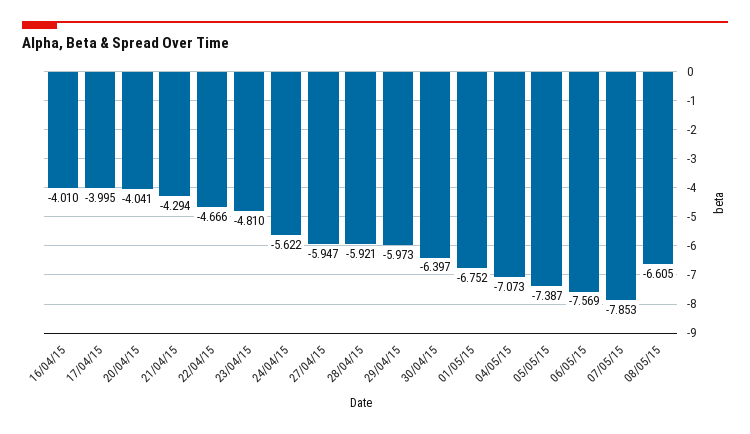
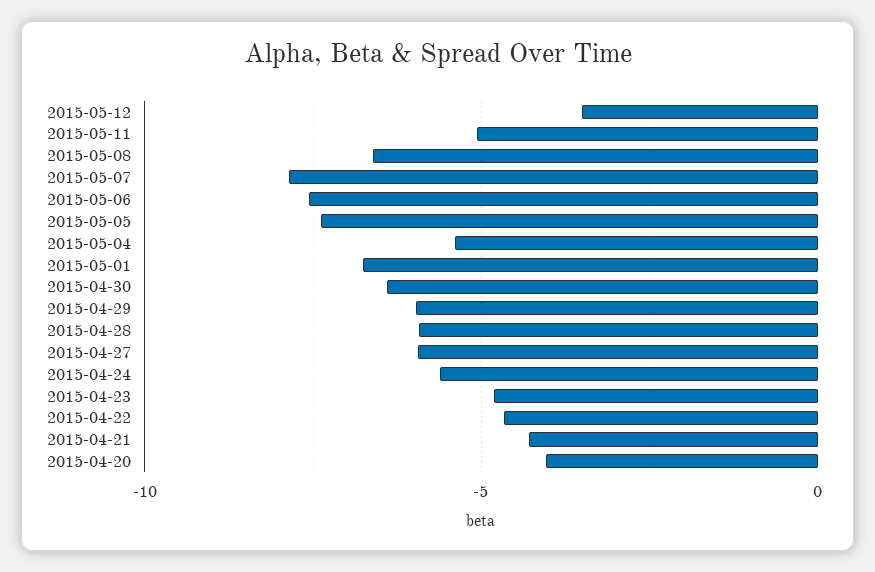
16/04/15: -4.01 -> none
17/04/15: -3.995 -> none
04/05/15: -7.073 -> -5.5
2015-05-12: none -> -3.5
2015-05-11: none -> -5

